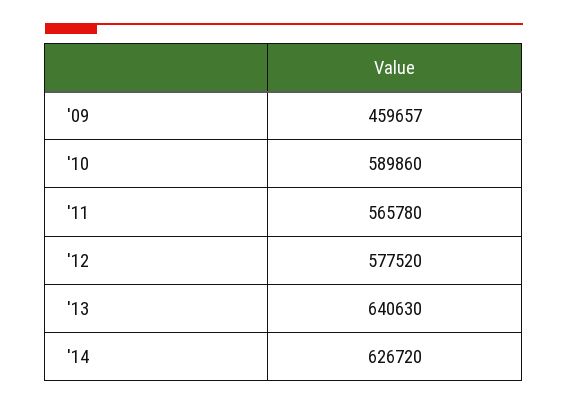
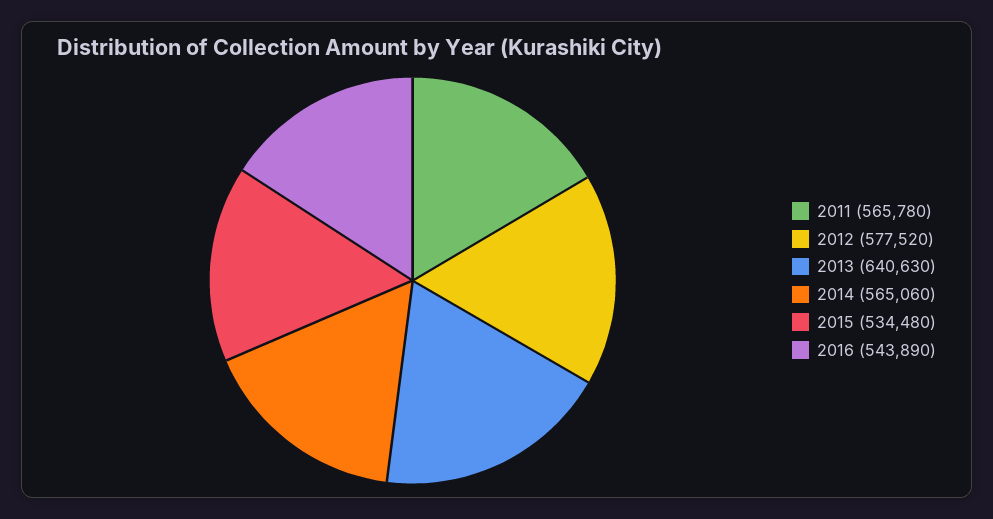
'09: 459657 -> none
'10: 589860 -> none
'14: 626720 -> 565060
2015: none -> 534480
2016: none -> 543890

